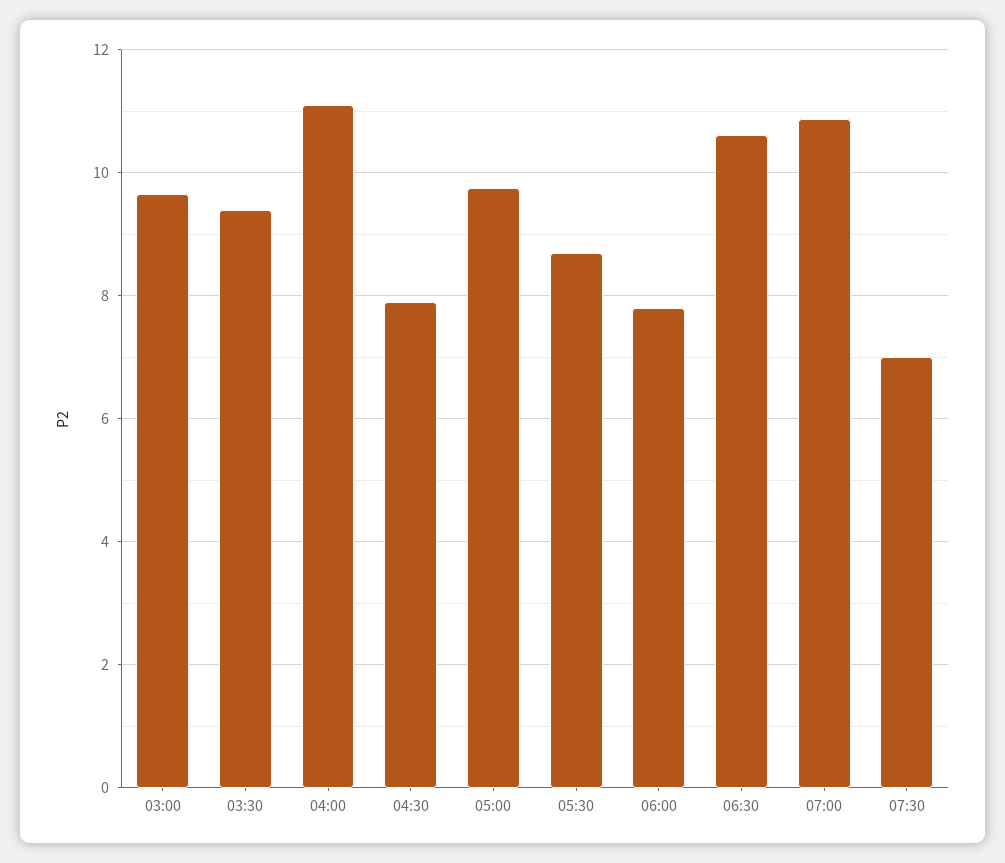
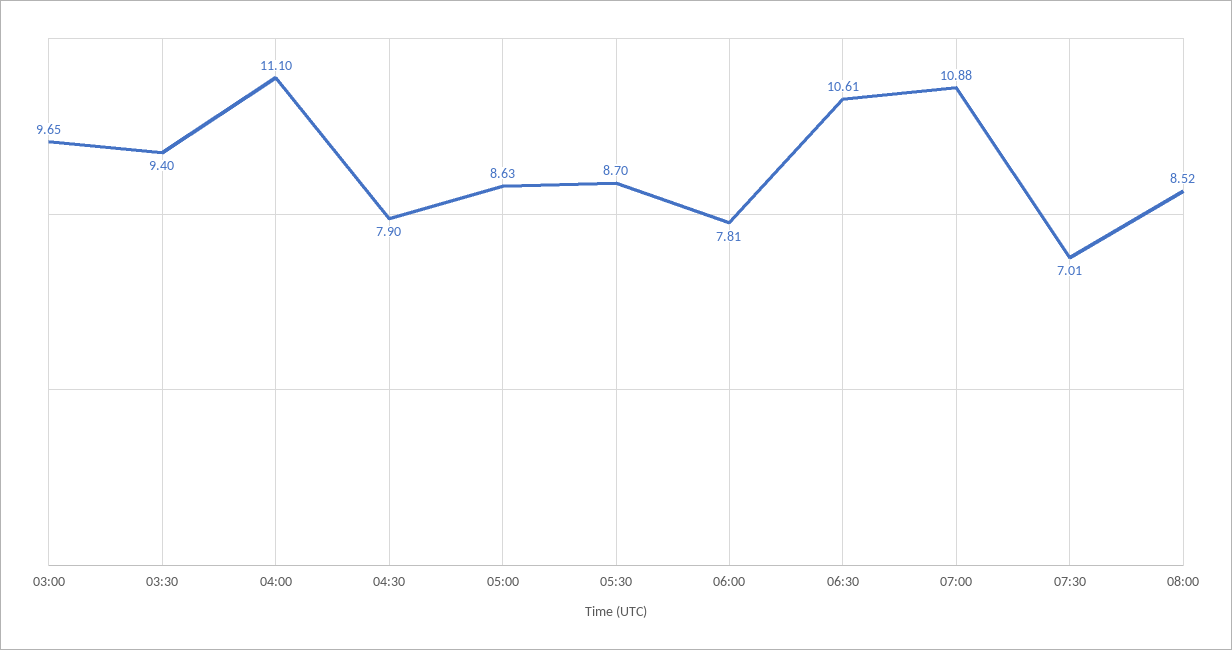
05:00: 9.8 -> 8.63
08:00: none -> 8.52

